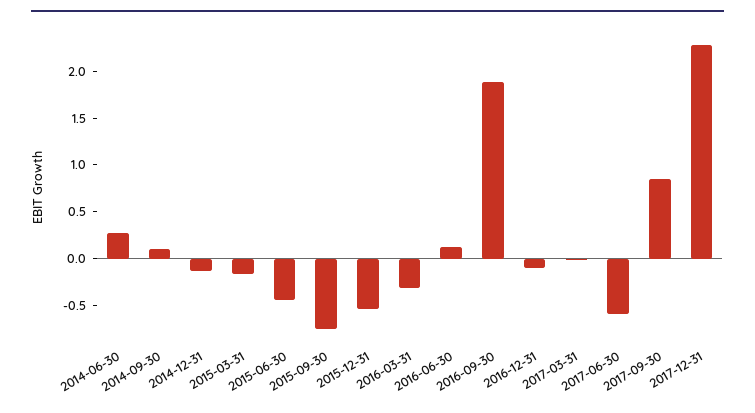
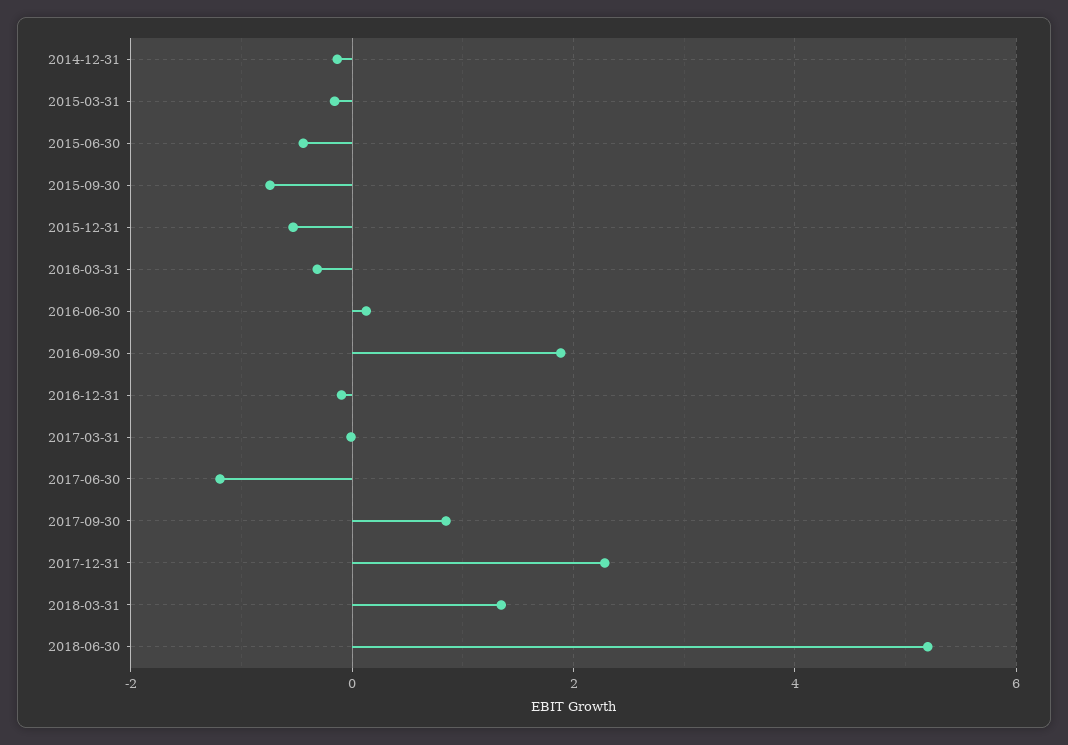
2014-06-30: 0.3 -> none
2014-09-30: 0.1 -> none
2017-06-30: -0.6 -> -1.2
2018-03-31: none -> 1.4
2018-06-30: none -> 5.2

